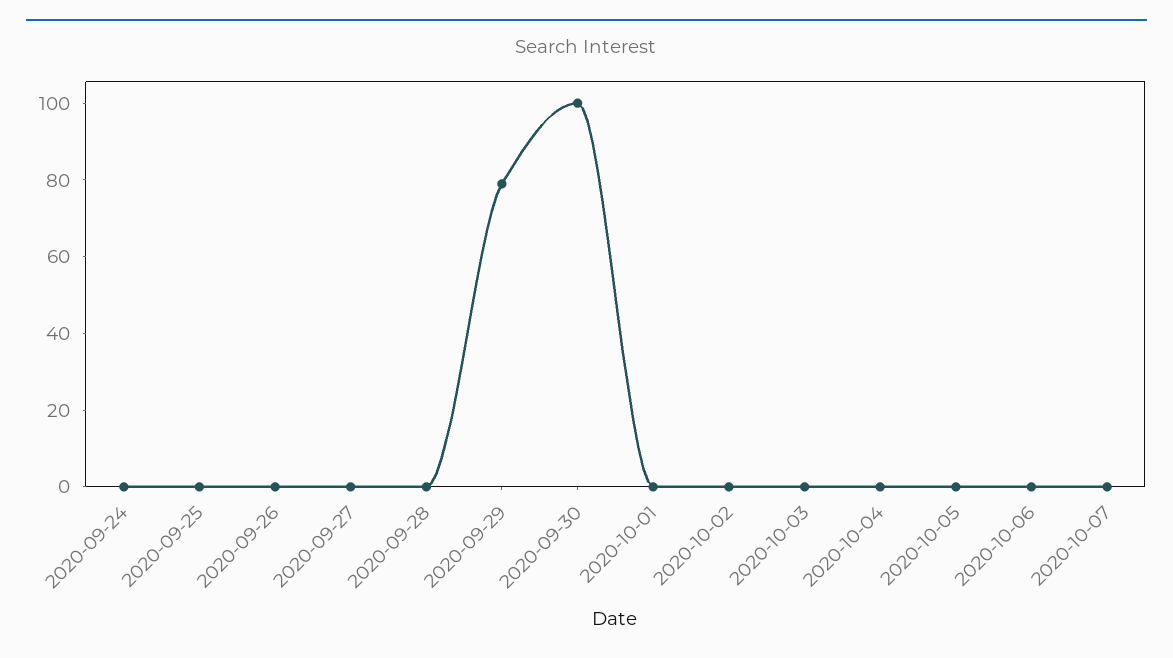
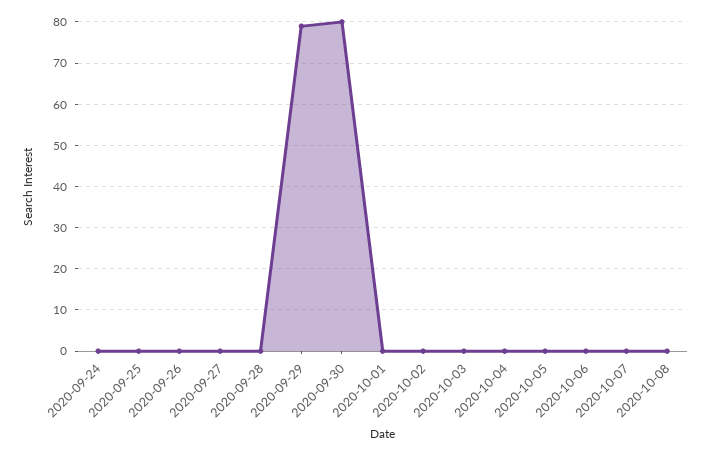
2020-09-30: 100 -> 80
2020-10-08: none -> 0

